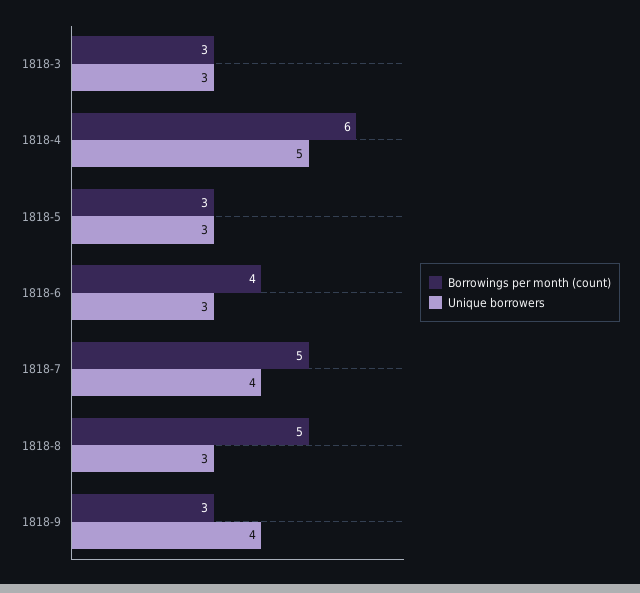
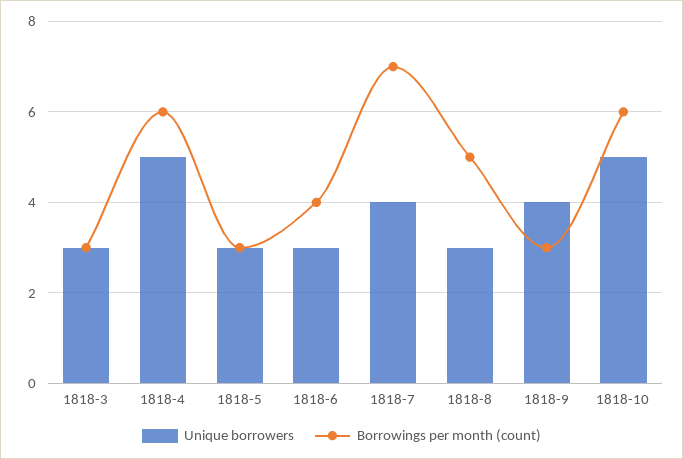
Borrowings per month (count), 1818-7: 5 -> 7
Unique borrowers, 1818-10: none -> 5
Borrowings per month (count), 1818-10: none -> 6

